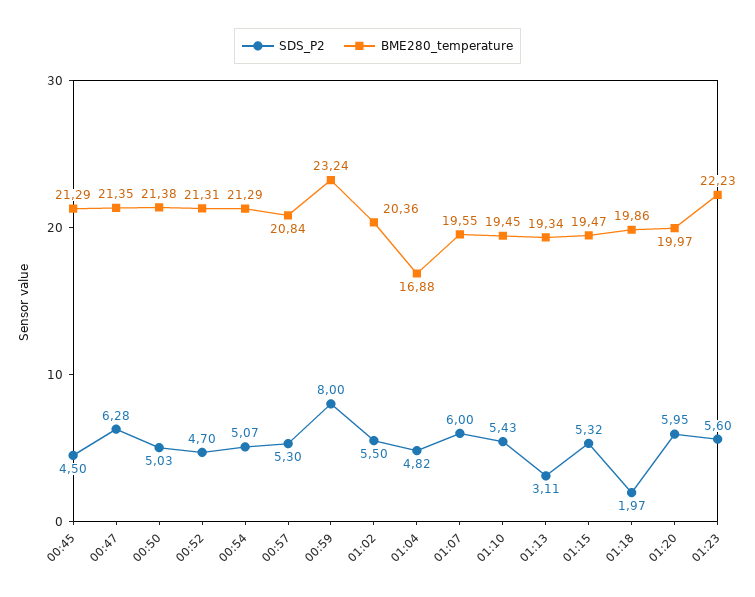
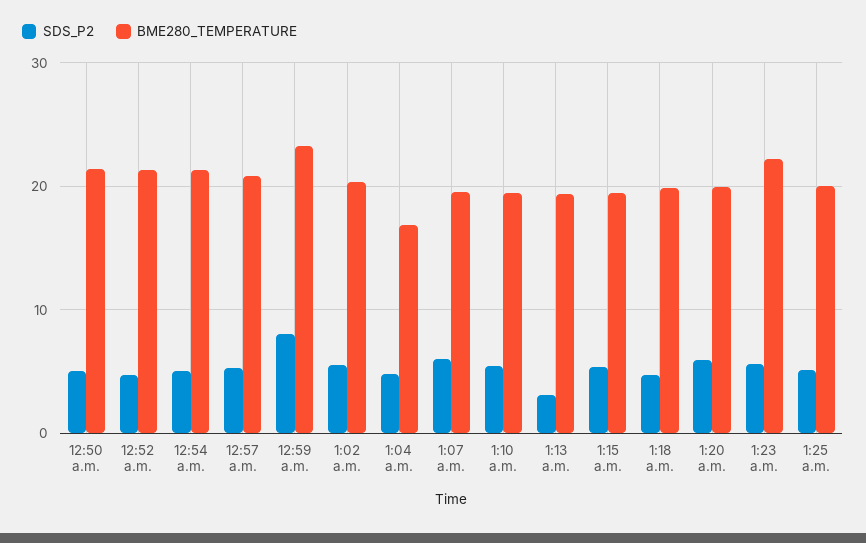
SDS_P2, 00:45: 4.5 -> none
BME280_temperature, 00:45: 21.29 -> none
SDS_P2, 00:47: 6.28 -> none
BME280_temperature, 00:47: 21.35 -> none
SDS_P2, 01:18: 1.97 -> 5
SDS_P2, 1:25 a.m.: none -> 5
BME280_temperature, 1:25 a.m.: none -> 20

